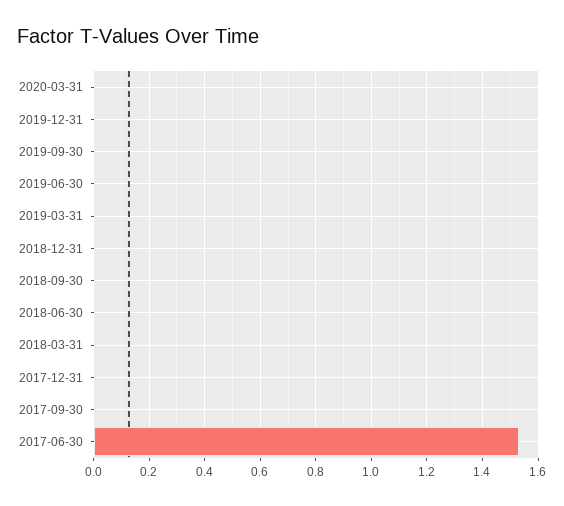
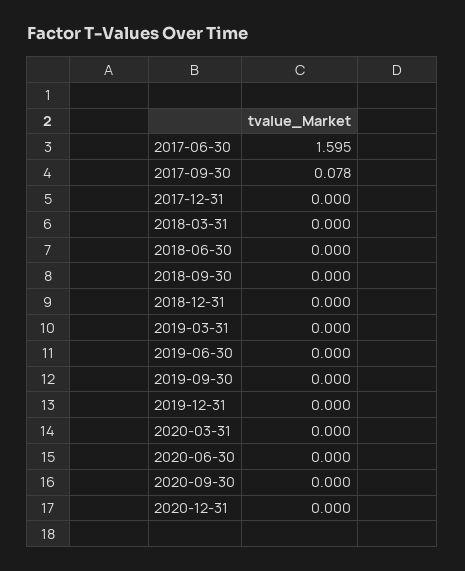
2017-09-30: 0 -> 0.078
2017-06-30: 1.525 -> 1.595
2020-06-30: none -> 0
2020-09-30: none -> 0
2020-12-31: none -> 0

